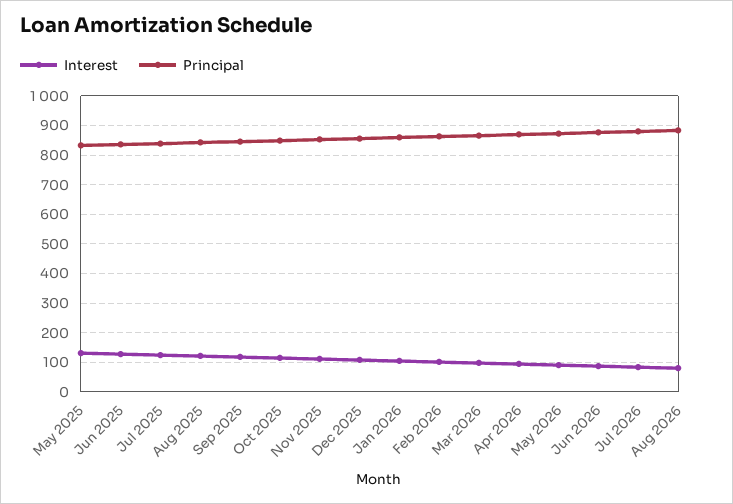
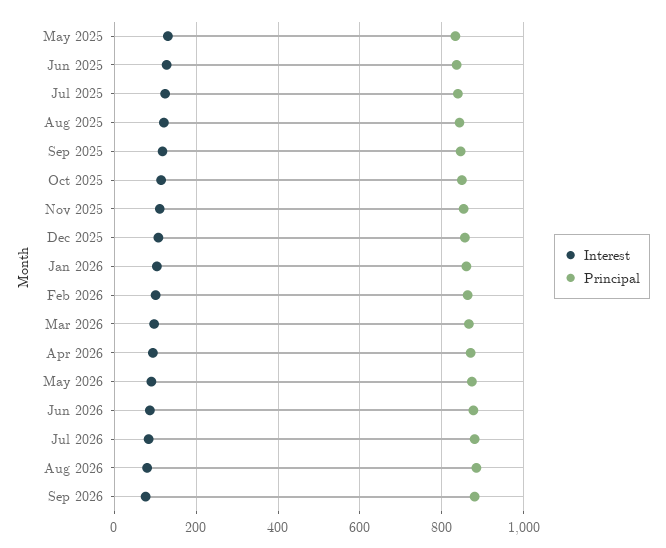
Interest, Sep 2026: none -> 80
Principal, Sep 2026: none -> 880

